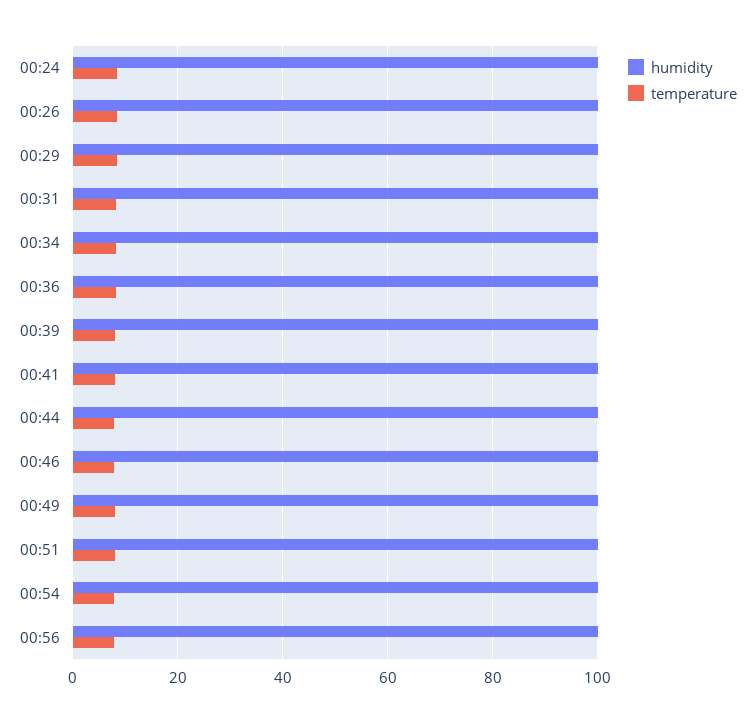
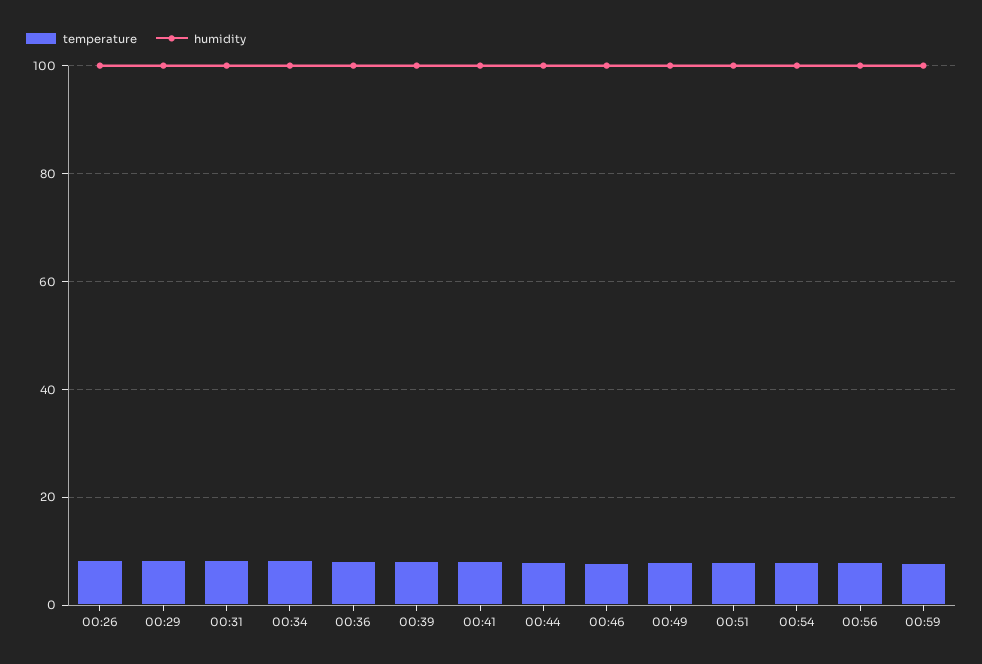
humidity, 00:24: 100 -> none
temperature, 00:24: 8 -> none
temperature, 00:59: none -> 8
humidity, 00:59: none -> 100

